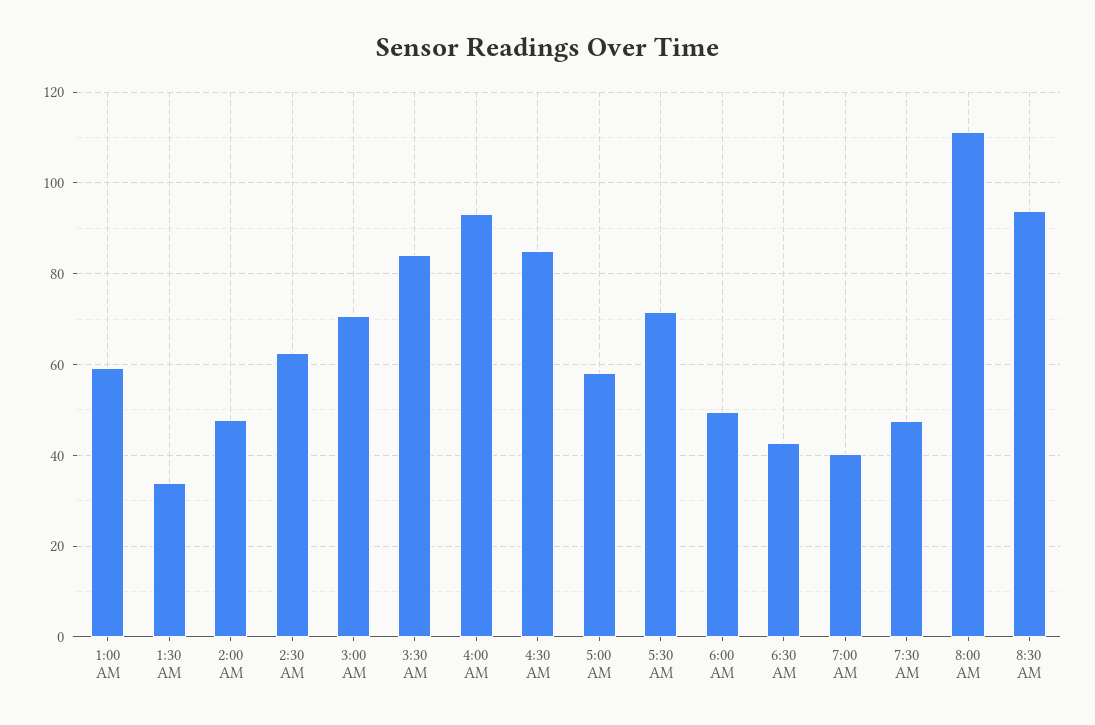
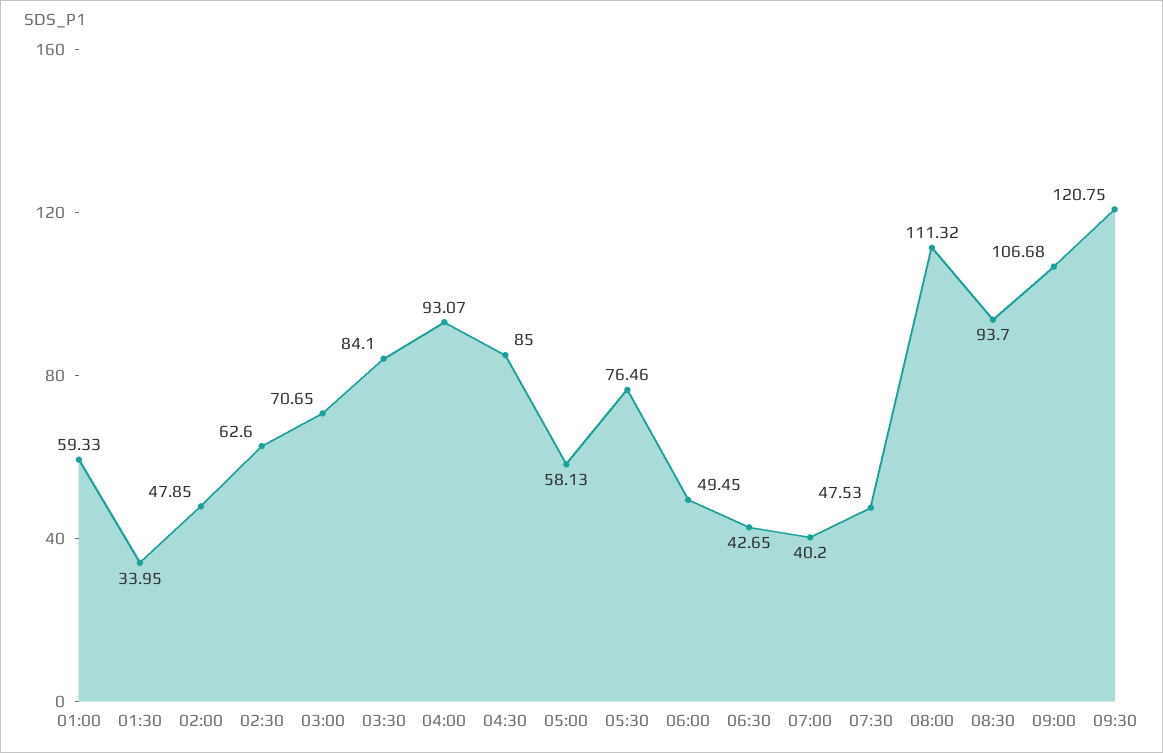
5:30 AM: 72 -> 76.46
09:00: none -> 106.68
09:30: none -> 120.75

